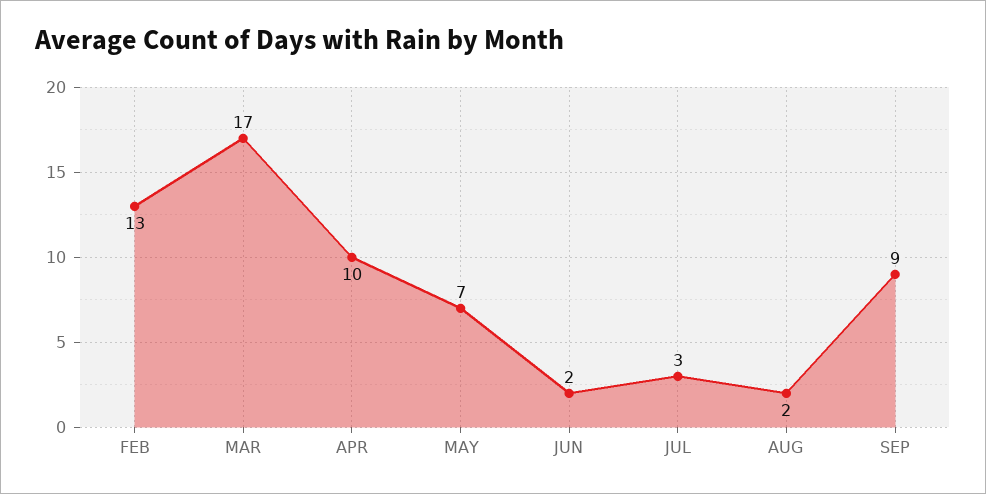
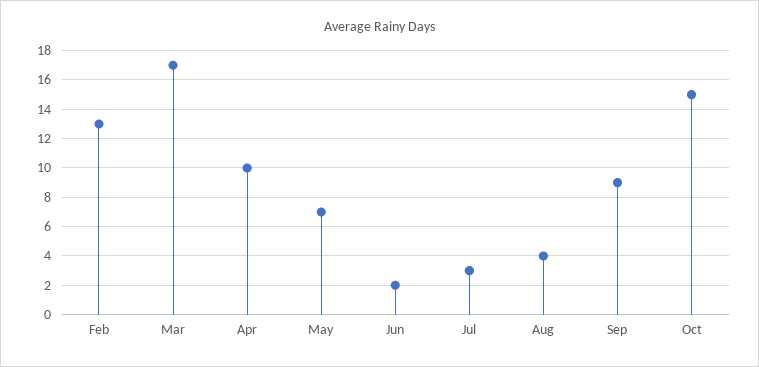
AUG: 2 -> 4
Oct: none -> 15

